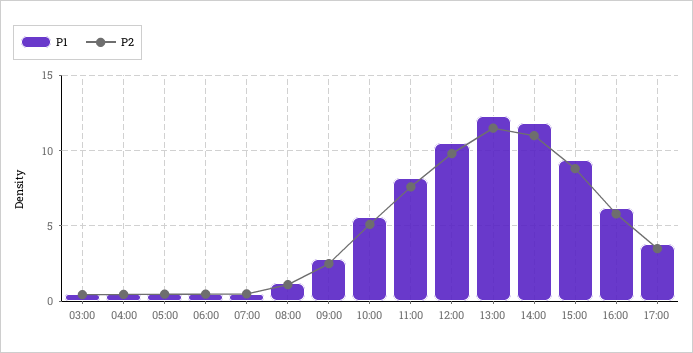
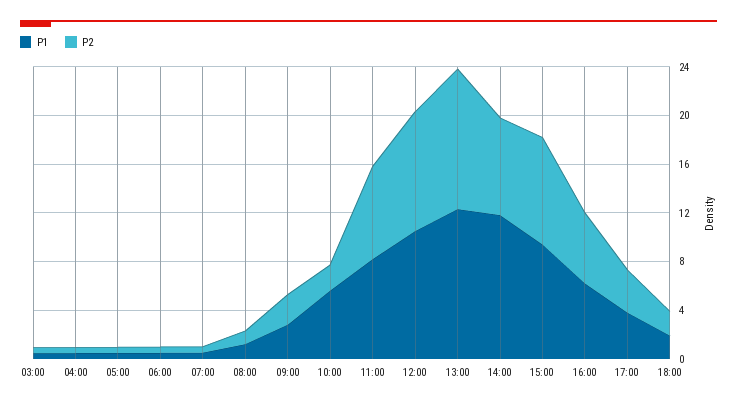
P2, 10:00: 5 -> 2
P2, 14:00: 11 -> 8
P1, 18:00: none -> 2
P2, 18:00: none -> 2

